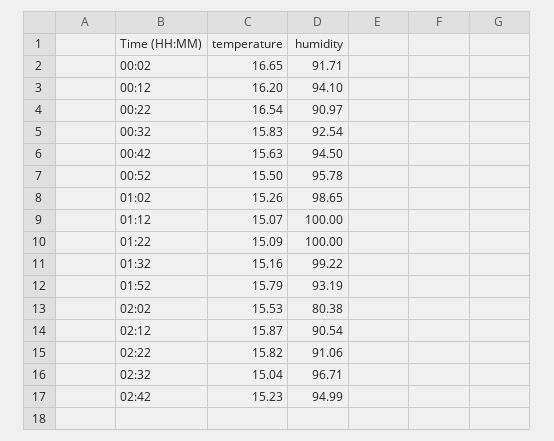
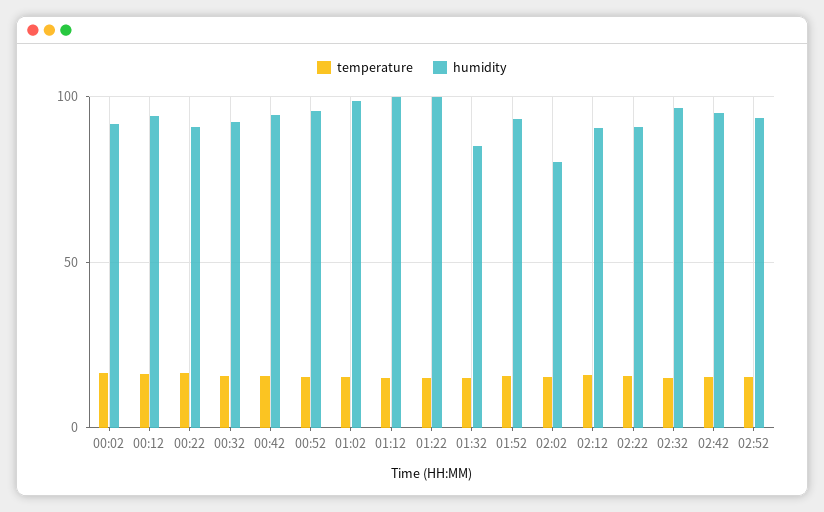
humidity, 01:32: 99.22 -> 85
temperature, 02:52: none -> 15
humidity, 02:52: none -> 95

